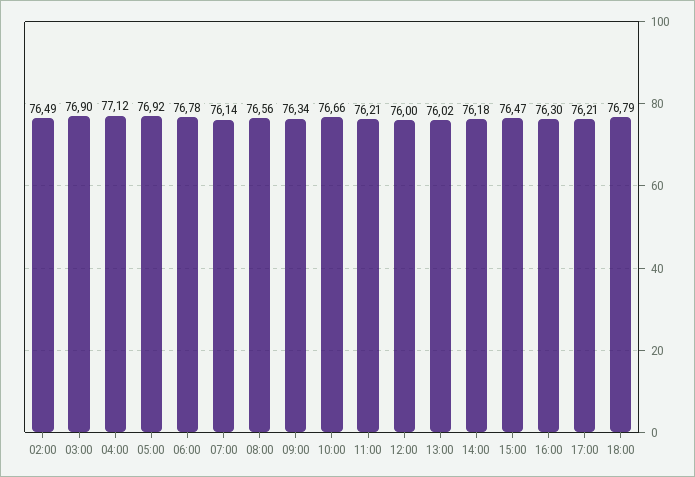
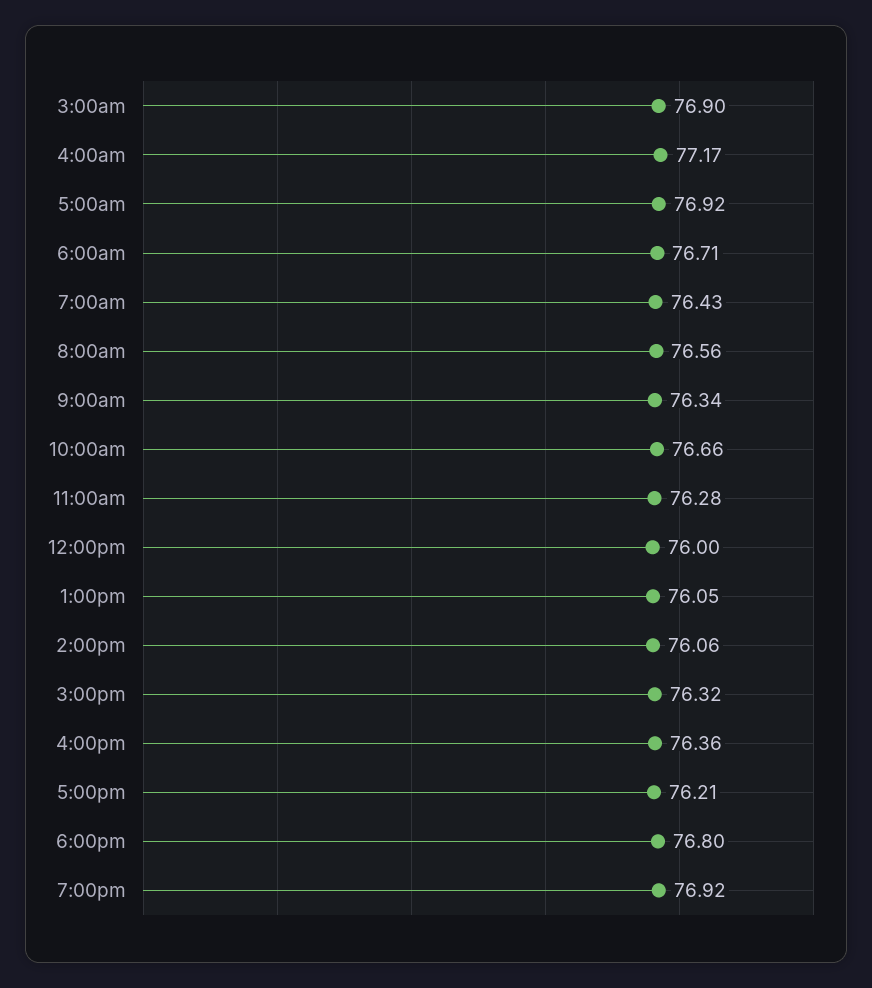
02:00: 76.49 -> none
04:00: 77.12 -> 77.17
06:00: 76.78 -> 76.71
07:00: 76.14 -> 76.43
11:00: 76.21 -> 76.28
13:00: 76.02 -> 76.05
14:00: 76.18 -> 76.06
15:00: 76.47 -> 76.32
16:00: 76.3 -> 76.36
18:00: 76.79 -> 76.8
7:00pm: none -> 76.92

